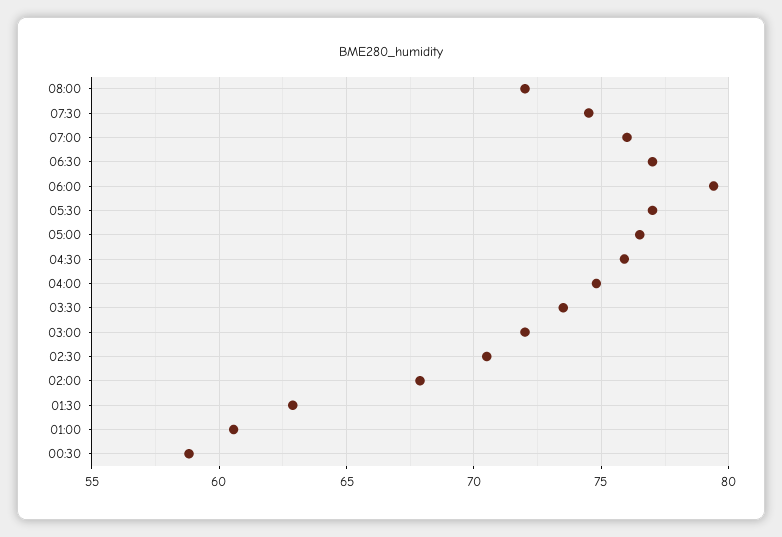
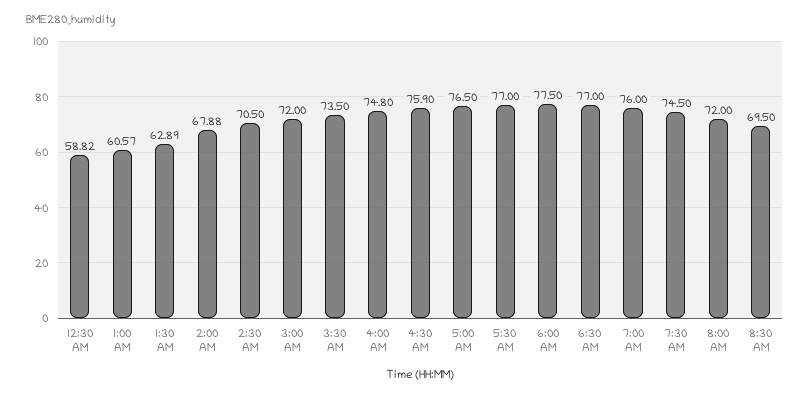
06:00: 79.5 -> 77.5
8:30 AM: none -> 69.5

